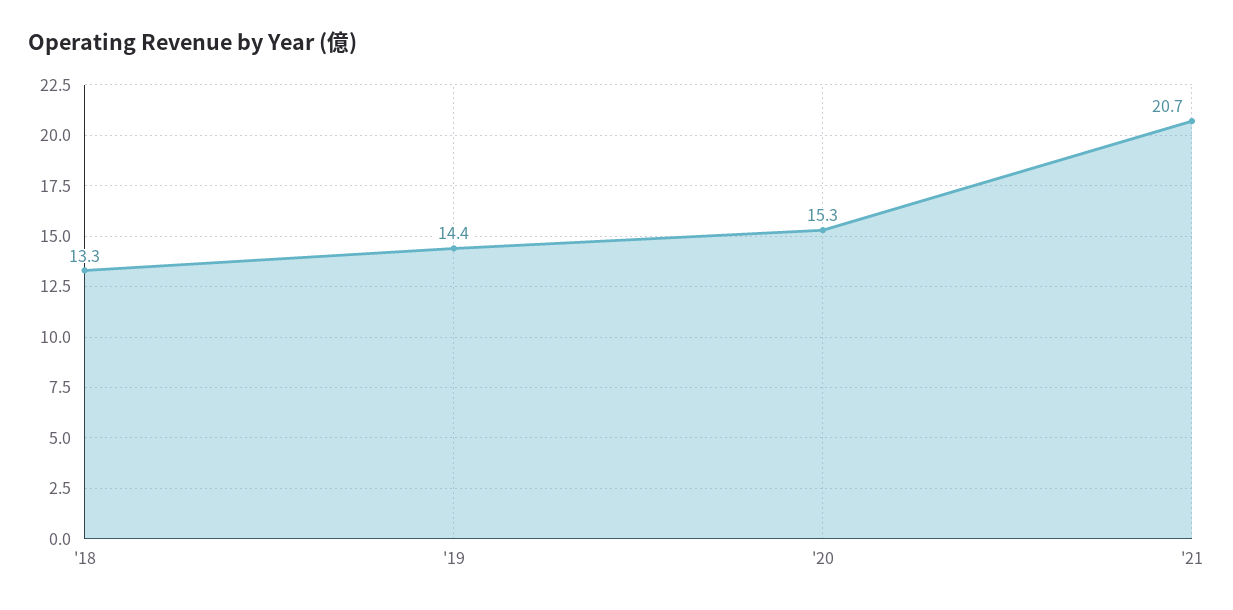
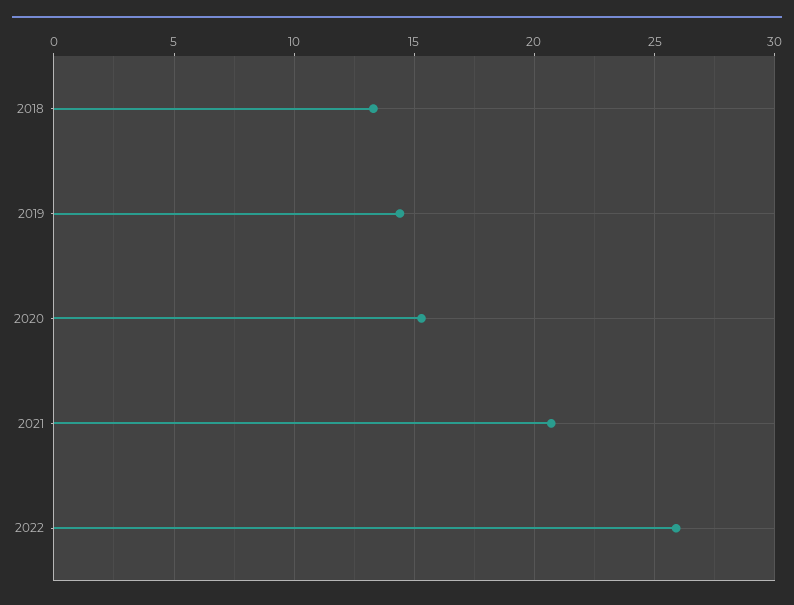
2022: none -> 26

